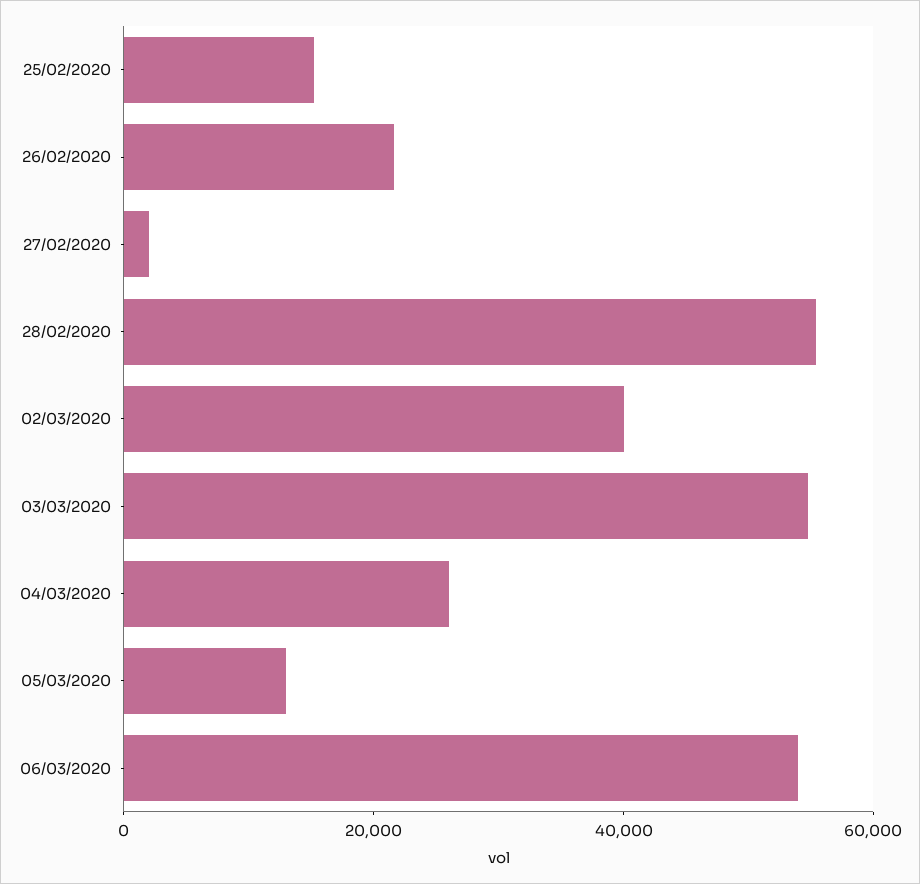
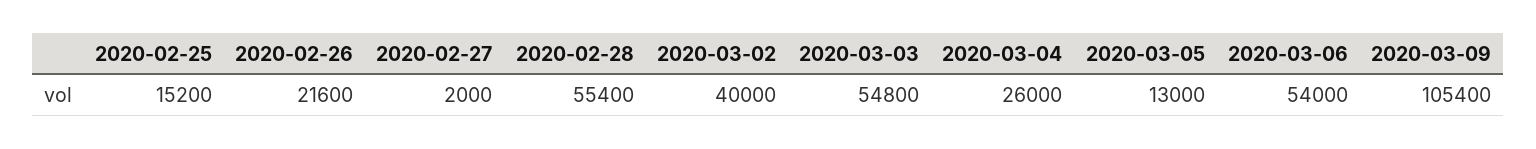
2020-03-09: none -> 105400

